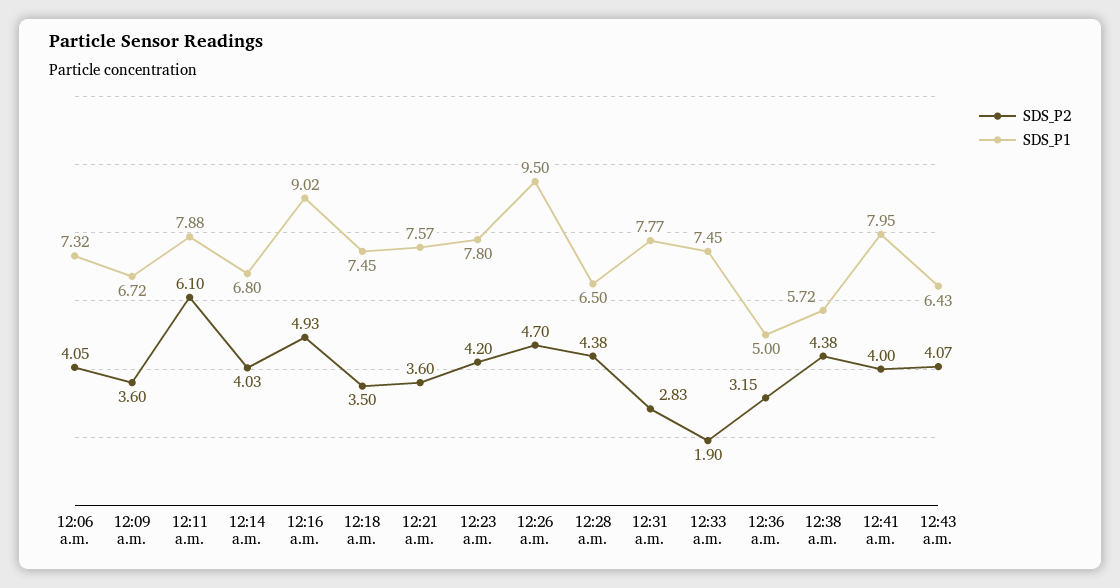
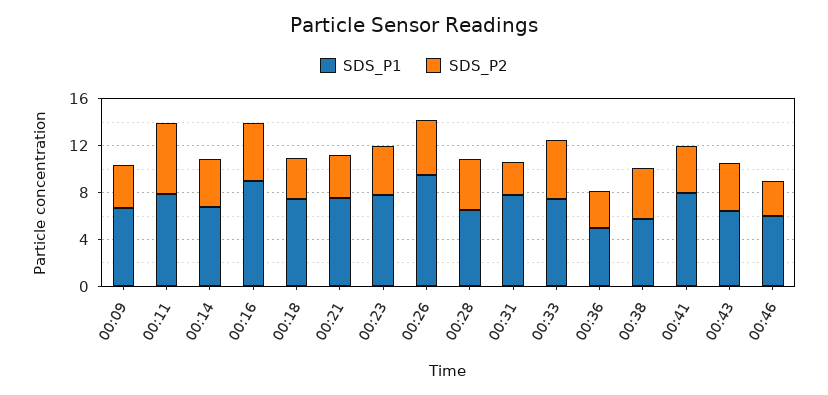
SDS_P2, 12:06 a.m.: 4.05 -> none
SDS_P1, 12:06 a.m.: 7.32 -> none
SDS_P2, 12:33 a.m.: 1.9 -> 5
SDS_P1, 00:46: none -> 6
SDS_P2, 00:46: none -> 3

